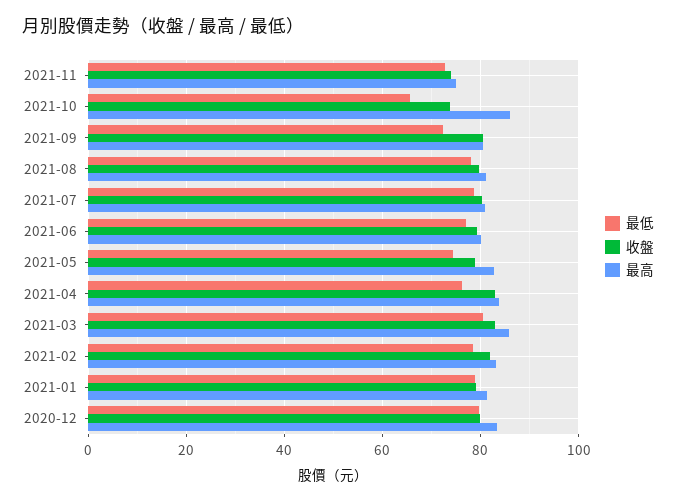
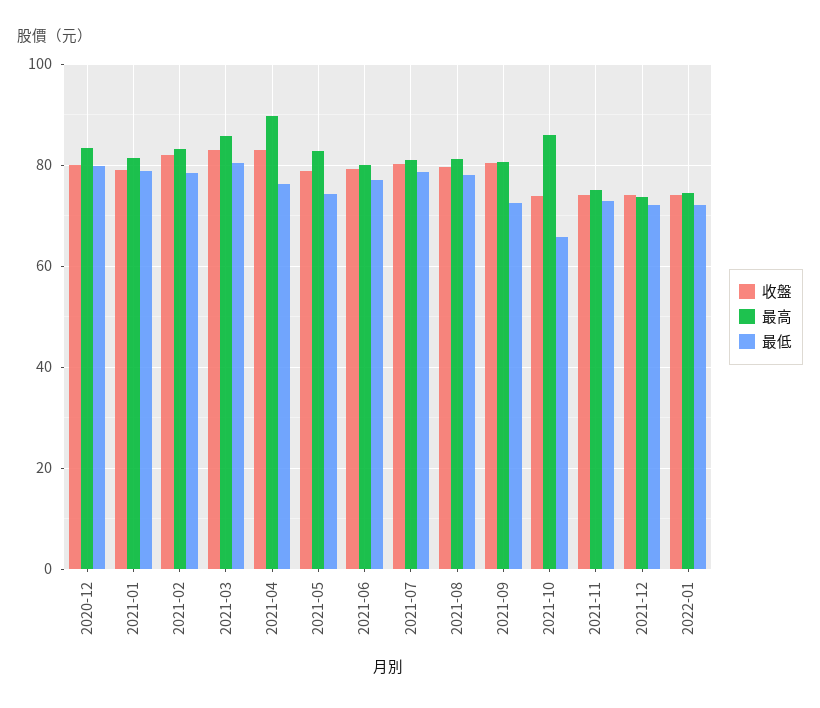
最高, 2021-04: 84 -> 90
收盤, 2021-12: none -> 74
最高, 2021-12: none -> 74
最低, 2021-12: none -> 72
收盤, 2022-01: none -> 74
最高, 2022-01: none -> 74
最低, 2022-01: none -> 72

